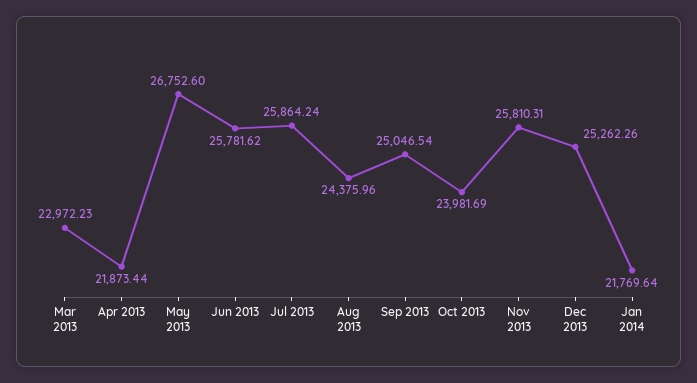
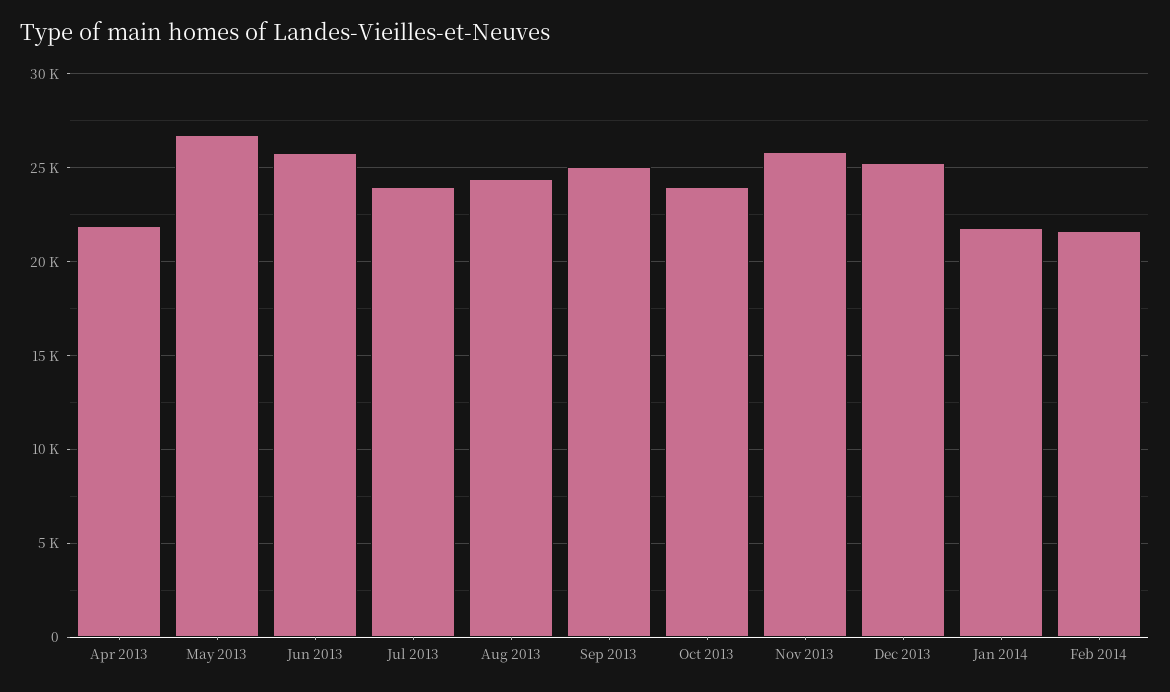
Mar 2013: 22972.23 -> none
Jul 2013: 25864.24 -> 24000
Feb 2014: none -> 21500

